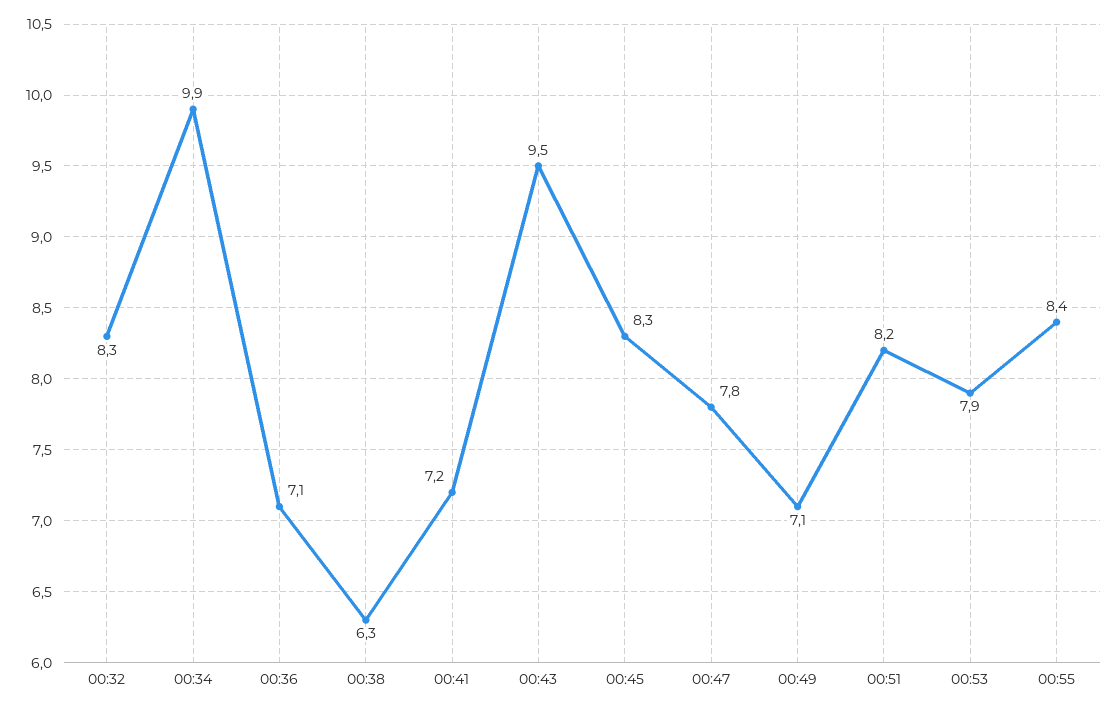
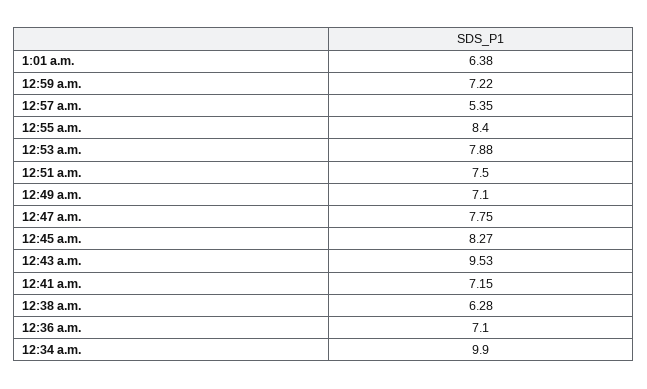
00:32: 8.3 -> none
00:51: 8.2 -> 7.5
1:01 a.m.: none -> 6.38
12:59 a.m.: none -> 7.22
12:57 a.m.: none -> 5.35

